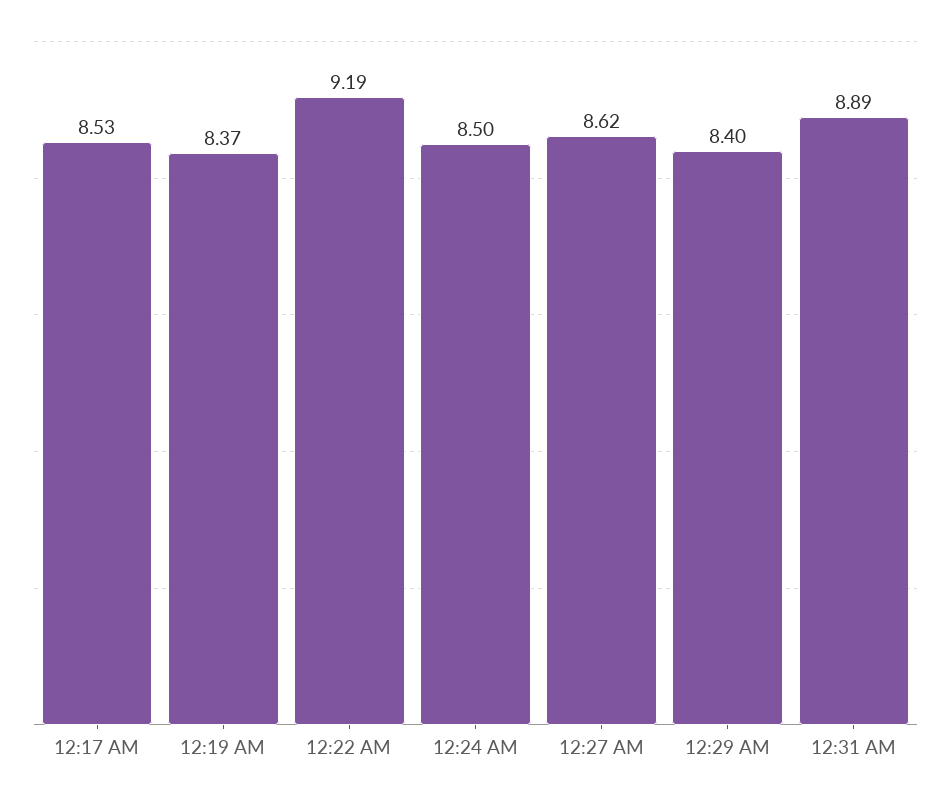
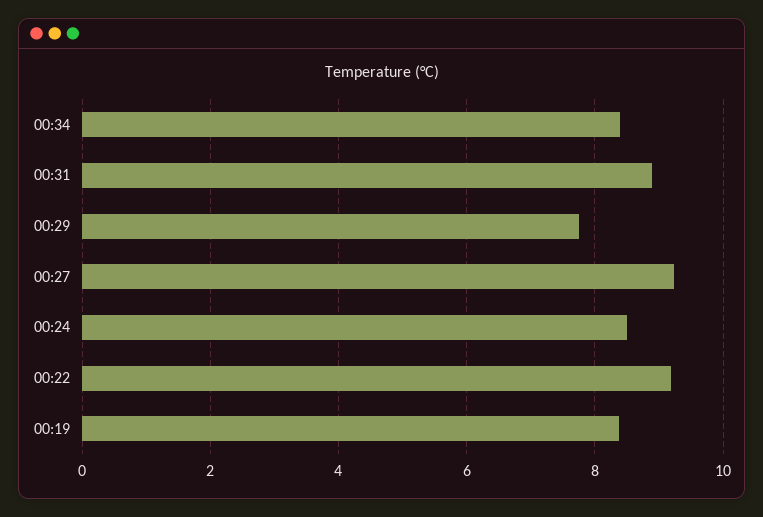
12:17 AM: 8.53 -> none
12:27 AM: 8.62 -> 9.2
12:29 AM: 8.4 -> 7.8
00:34: none -> 8.4

